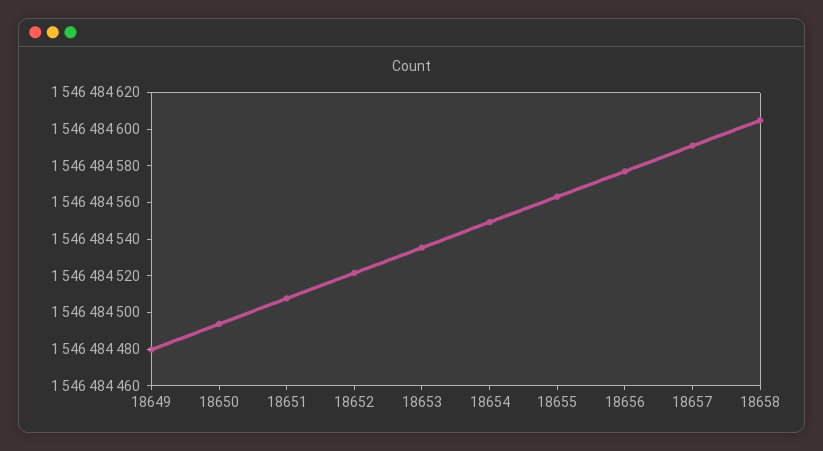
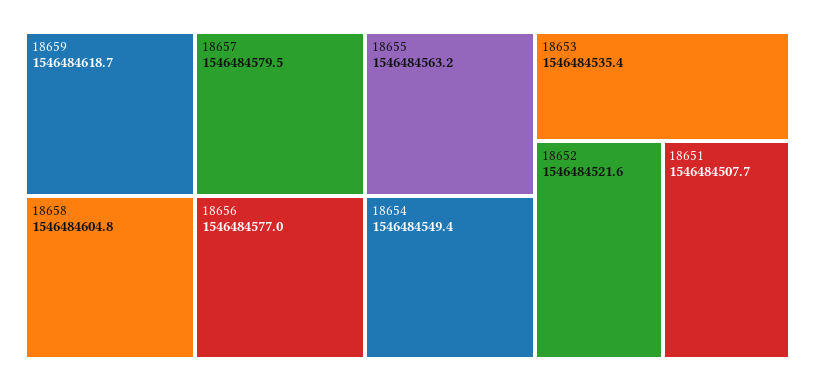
18649: 1546484480 -> none
18650: 1546484495 -> none
18657: 1546484590 -> 1546484579.5
18659: none -> 1546484618.7

